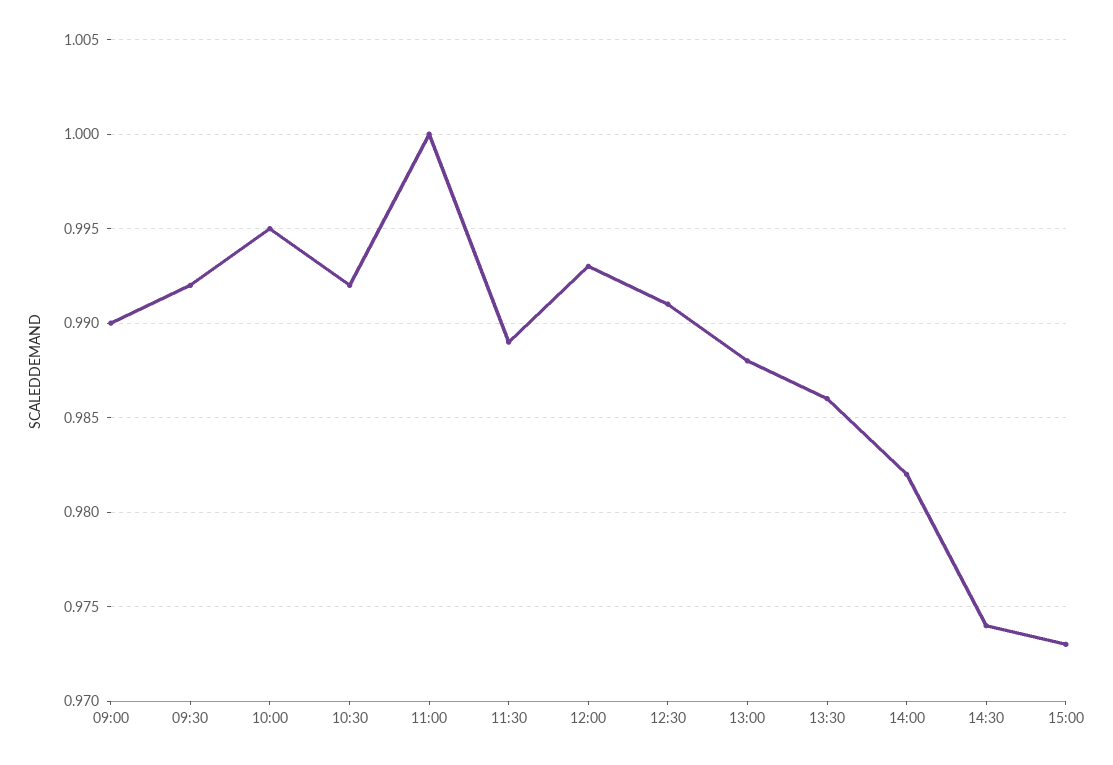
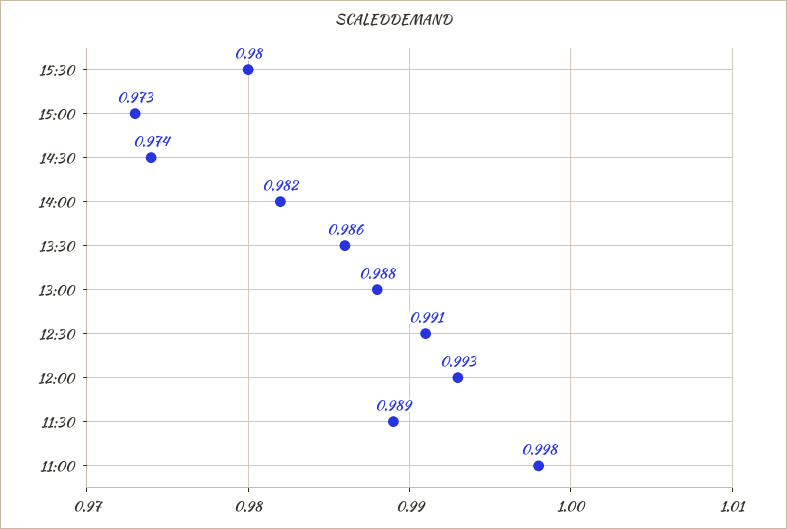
09:00: 0.99 -> none
09:30: 0.992 -> none
10:00: 0.995 -> none
10:30: 0.992 -> none
11:00: 1 -> 0.998
15:30: none -> 0.98

